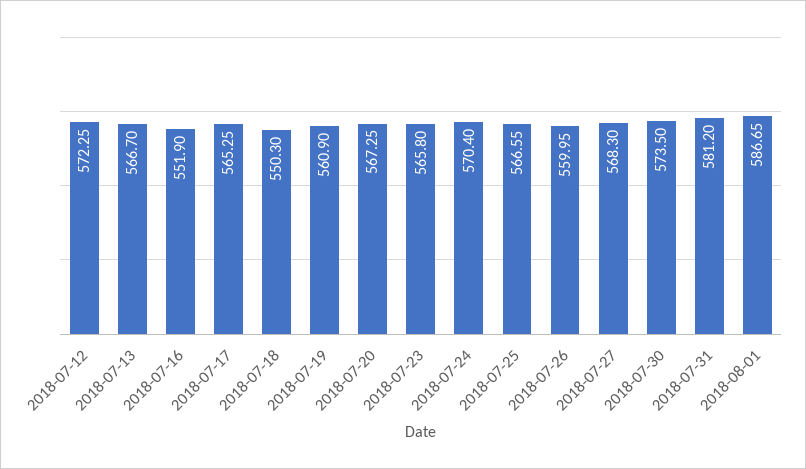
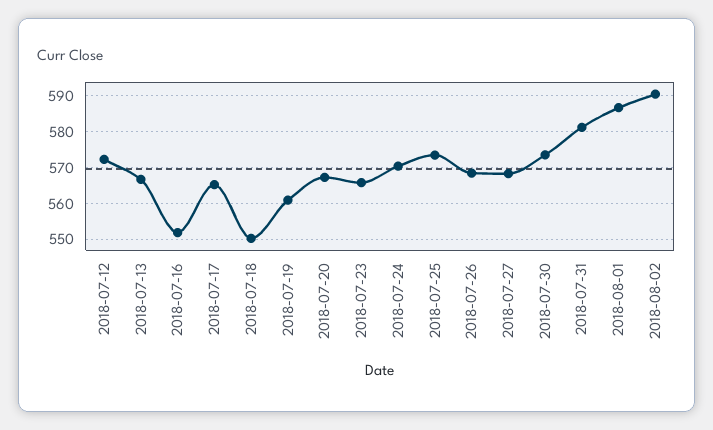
2018-07-25: 566.55 -> 574
2018-07-26: 559.95 -> 568
2018-08-02: none -> 590

